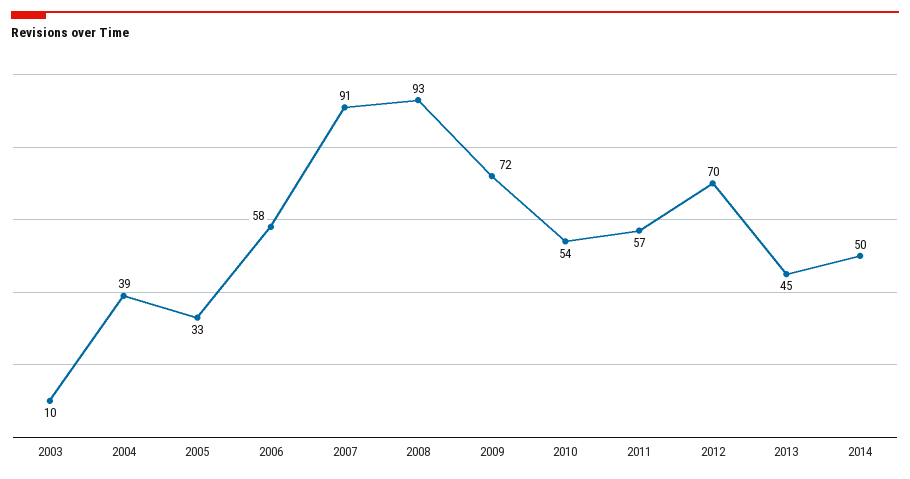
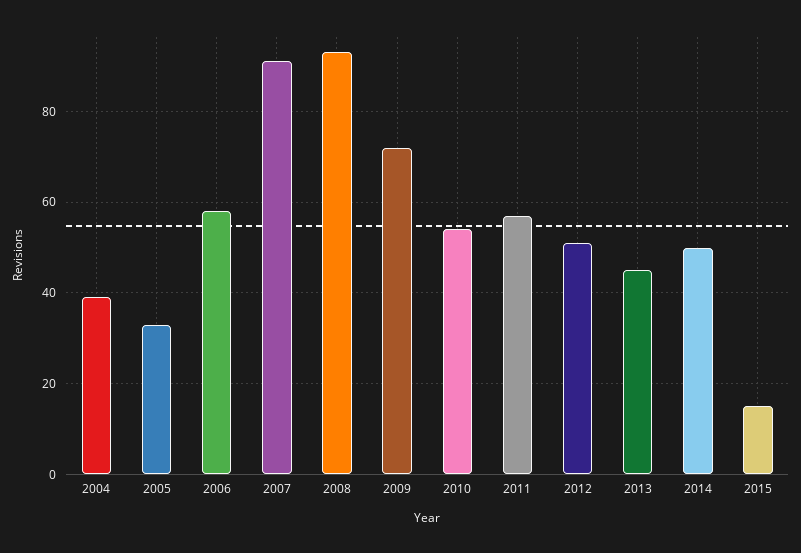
2003: 10 -> none
2012: 70 -> 50
2015: none -> 15

